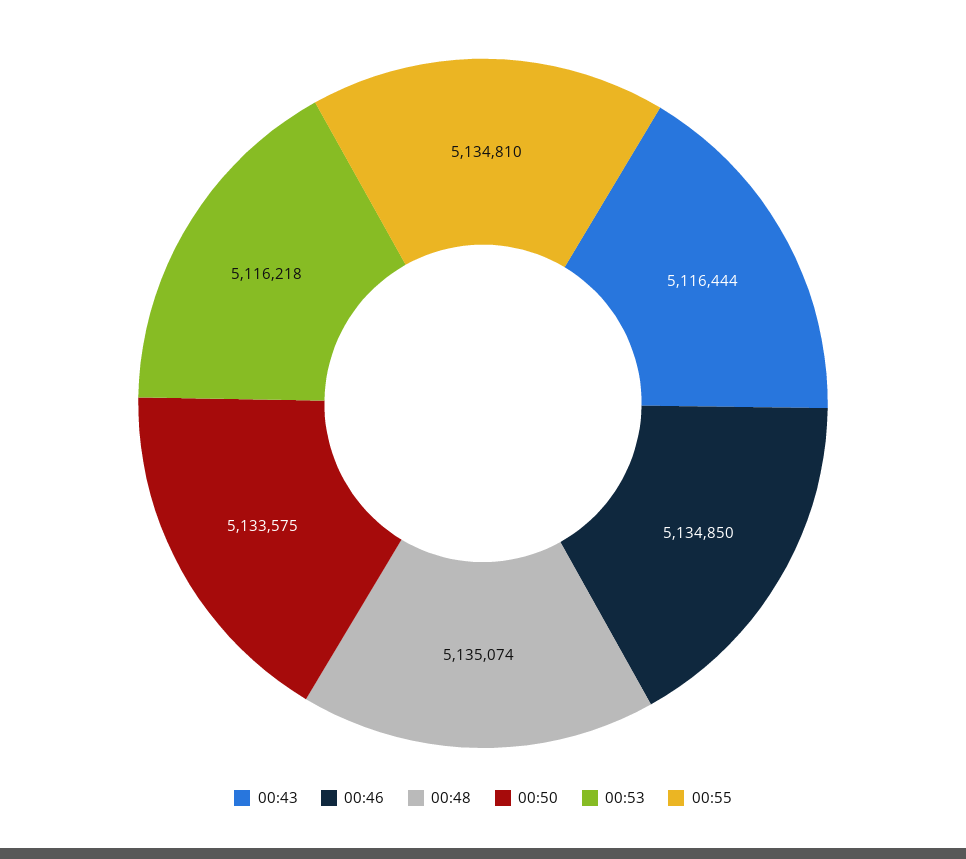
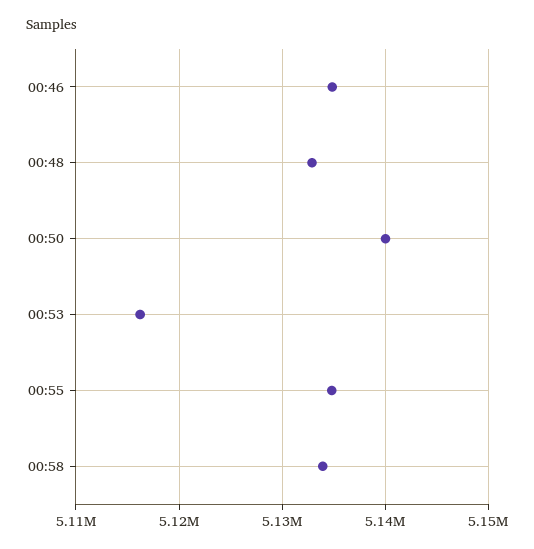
00:43: 5116444 -> none
00:48: 5135074 -> 5133000
00:50: 5133575 -> 5140000
00:58: none -> 5134000

